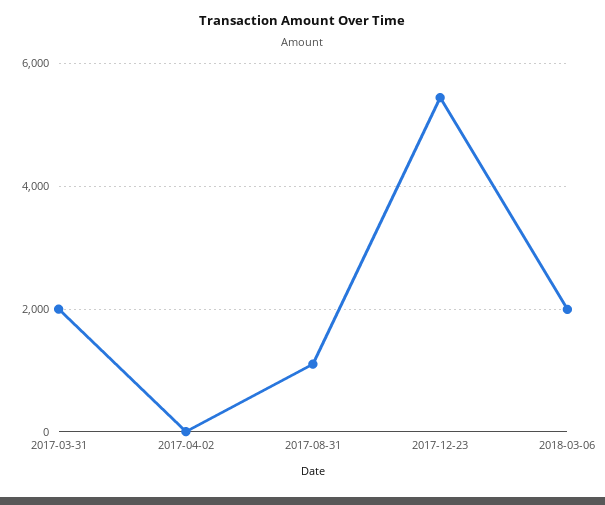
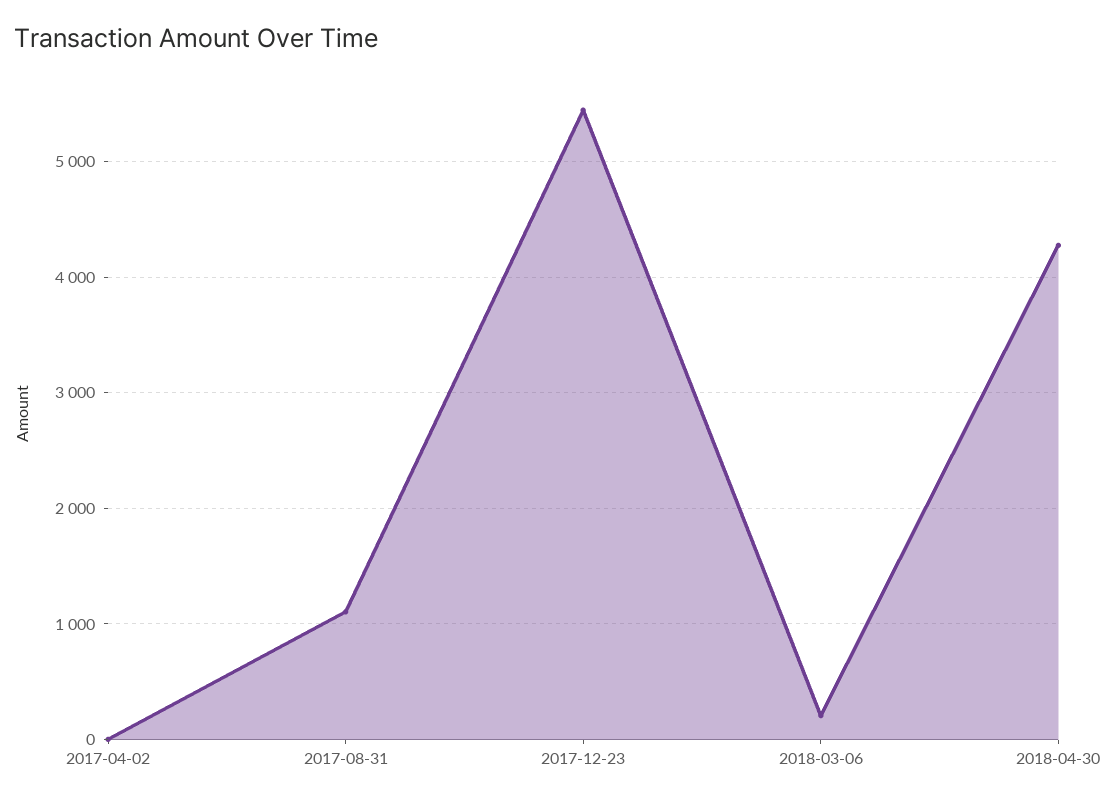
2017-03-31: 2000 -> none
2018-03-06: 2000 -> 200
2018-04-30: none -> 4300

